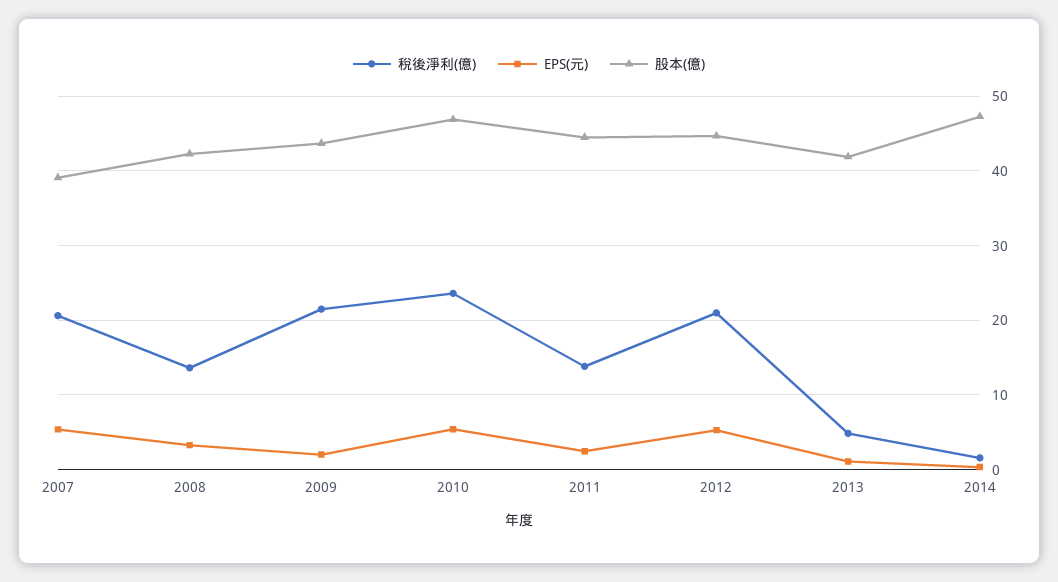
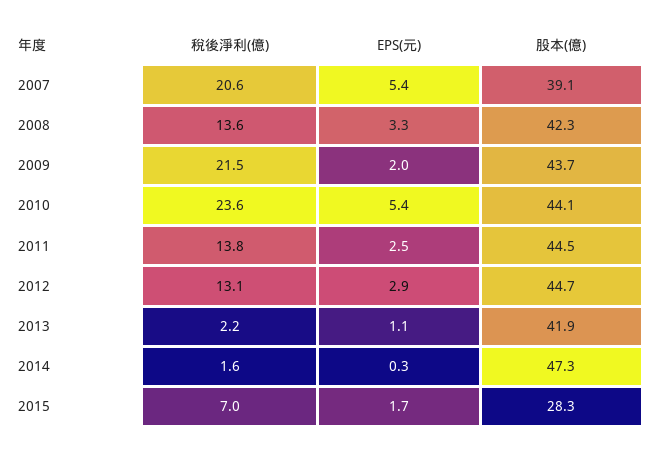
股本(億), 2010: 47 -> 44.1
稅後淨利(億), 2012: 21 -> 13.1
EPS(元), 2012: 5 -> 2.9
稅後淨利(億), 2013: 5 -> 2.2
稅後淨利(億), 2015: none -> 7
EPS(元), 2015: none -> 1.7
股本(億), 2015: none -> 28.3

